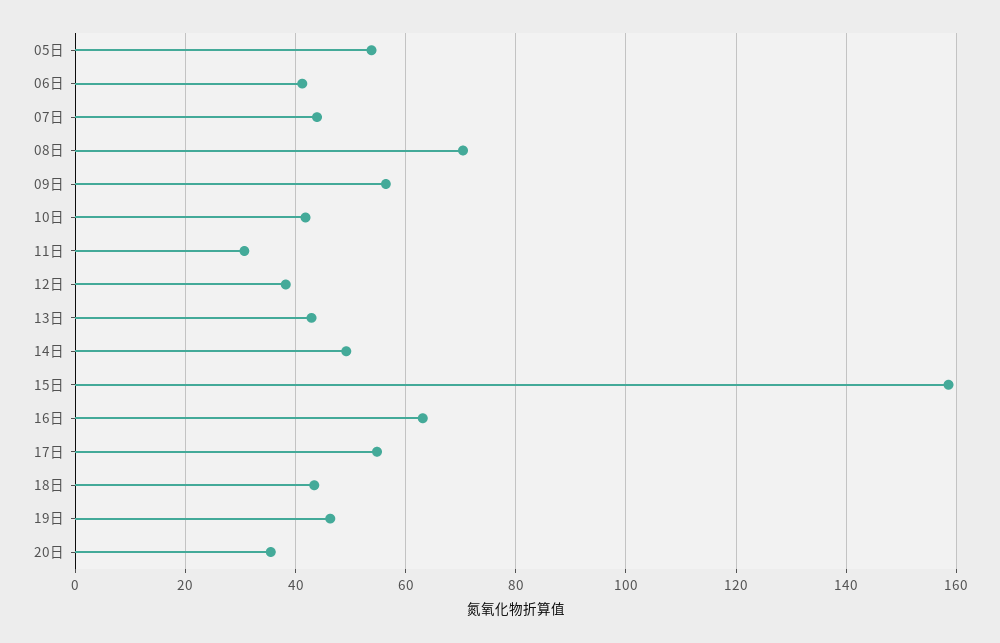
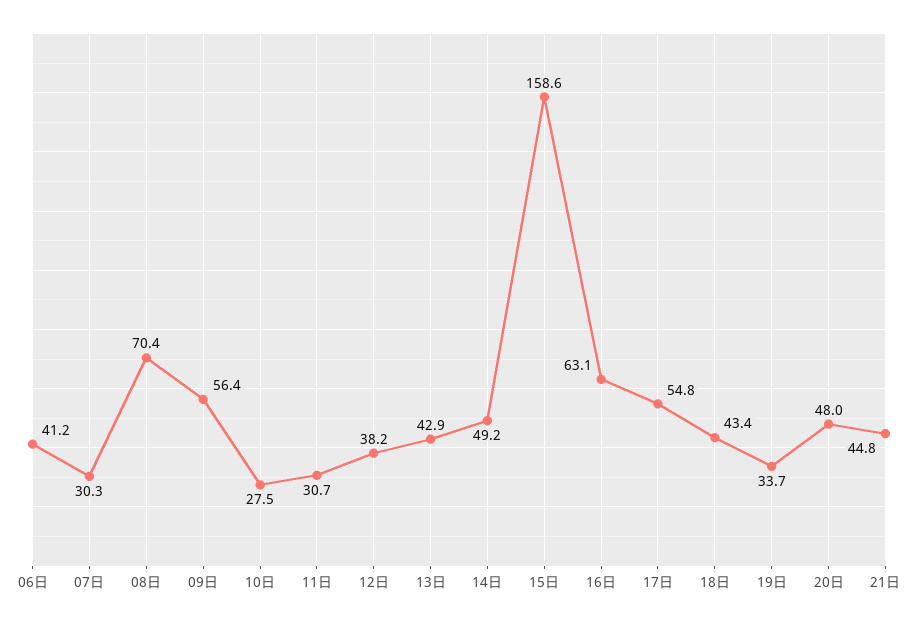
05日: 54 -> none
07日: 44 -> 30.3
10日: 42 -> 27.5
19日: 46 -> 33.7
20日: 36 -> 48
21日: none -> 44.8

